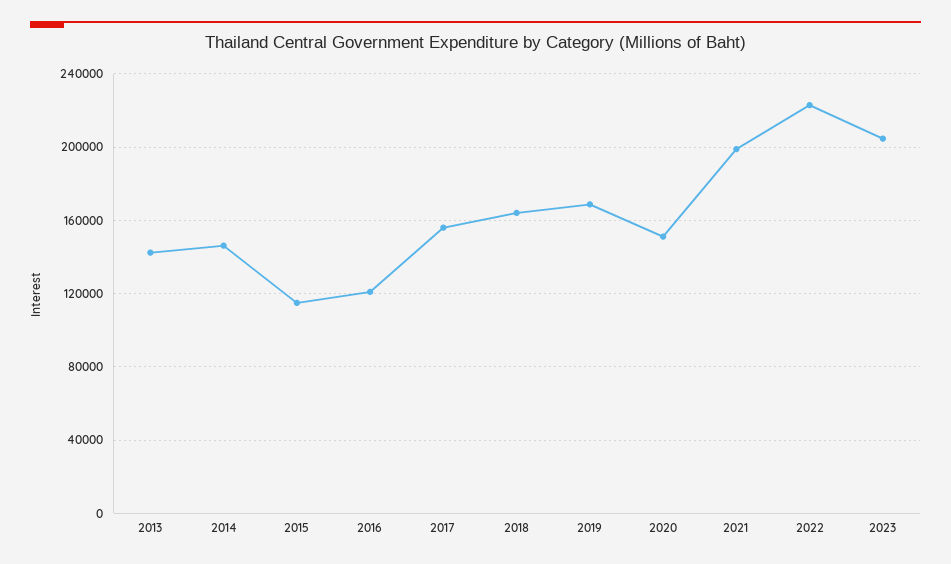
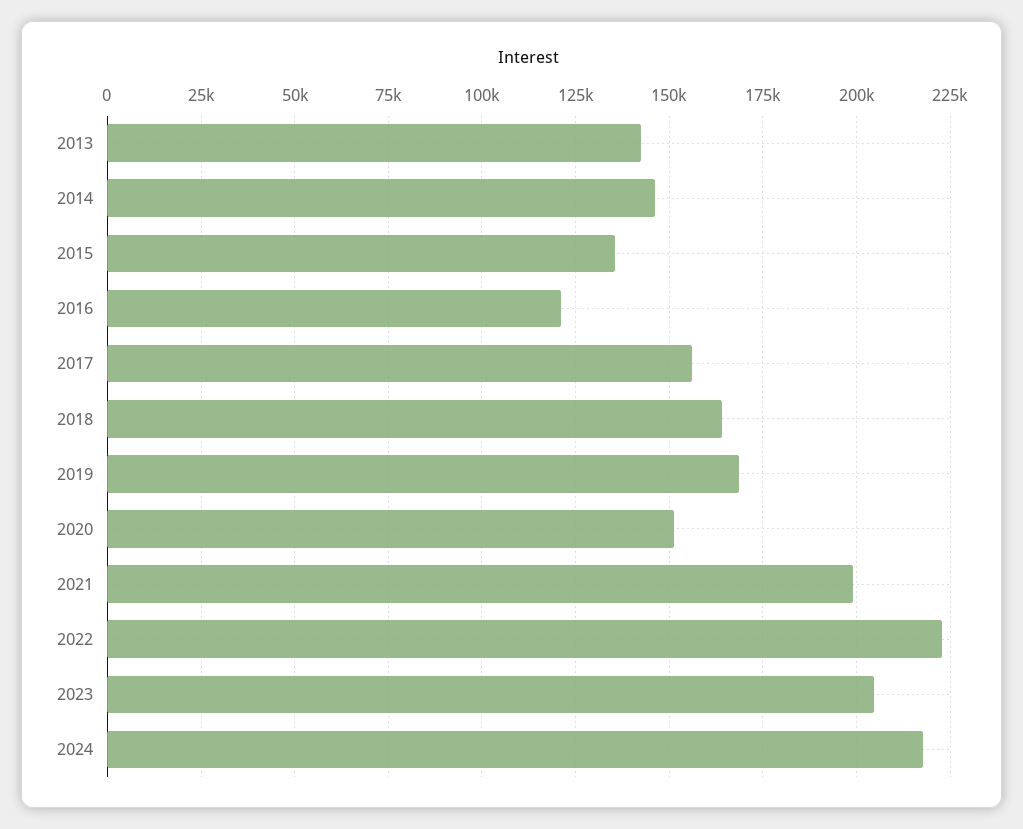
2015: 115000 -> 135000
2024: none -> 217500

